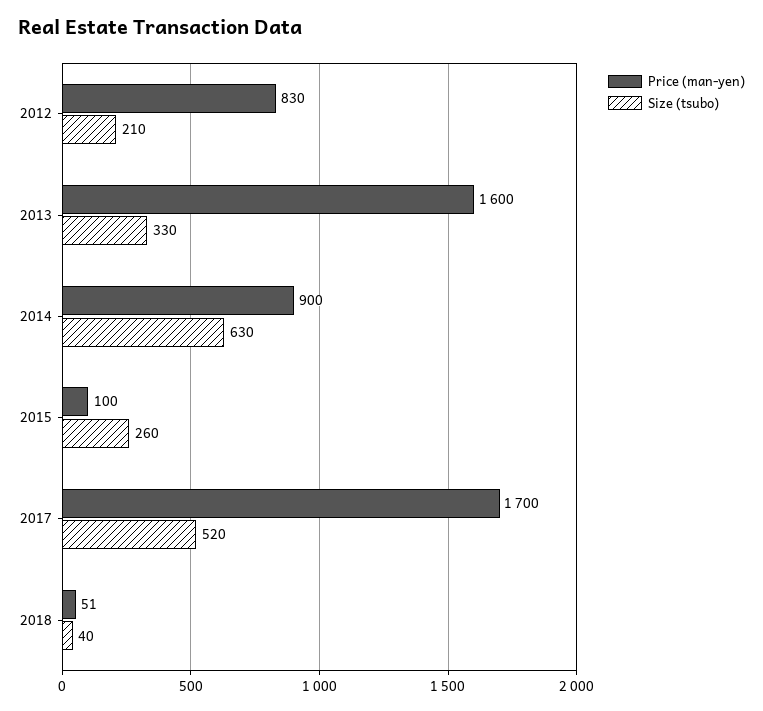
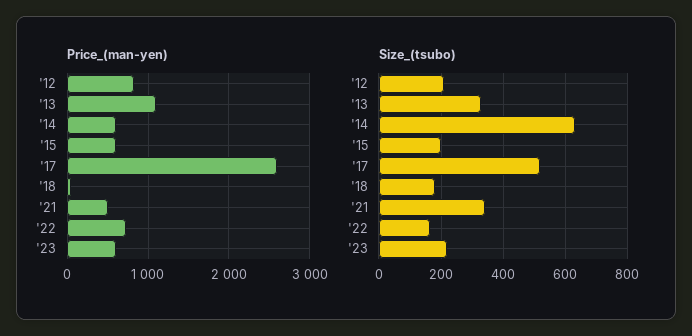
Price (man-yen), 2013: 1600 -> 1100
Price (man-yen), 2014: 900 -> 600
Price (man-yen), 2015: 100 -> 600
Size (tsubo), 2015: 260 -> 200
Price (man-yen), 2017: 1700 -> 2600
Size (tsubo), 2018: 40 -> 180
Price (man-yen), '21: none -> 500
Price (man-yen), '22: none -> 700
Price (man-yen), '23: none -> 600
Size (tsubo), '21: none -> 340
Size (tsubo), '22: none -> 160
Size (tsubo), '23: none -> 220

